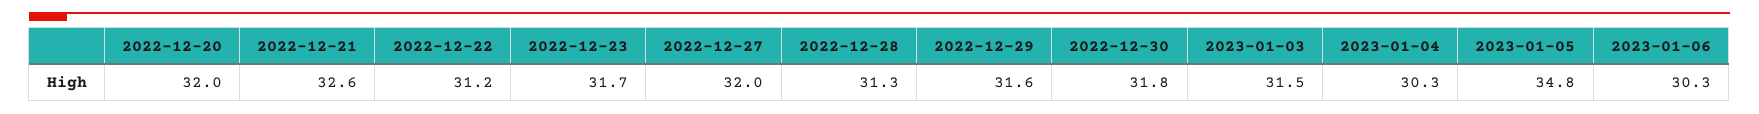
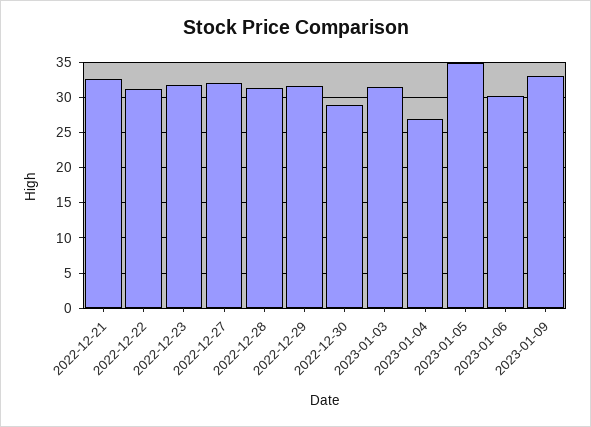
2022-12-20: 32 -> none
2022-12-30: 31.8 -> 29
2023-01-04: 30.3 -> 27
2023-01-09: none -> 33

